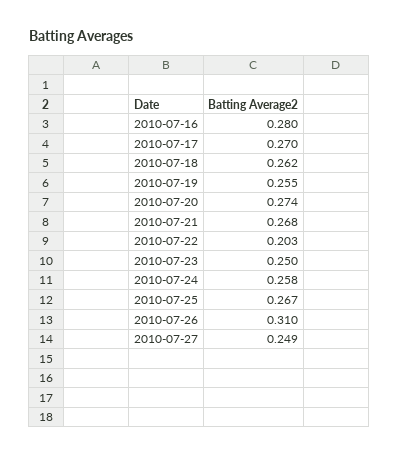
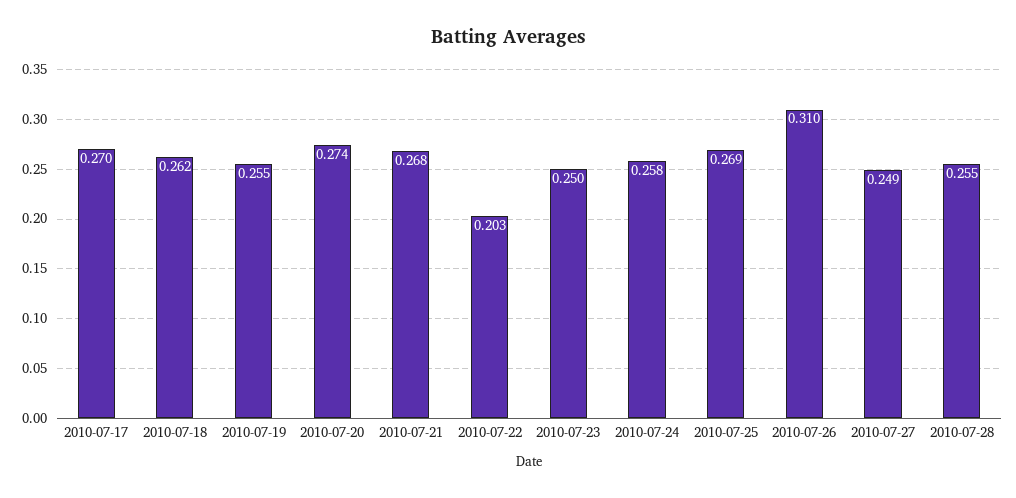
2010-07-16: 0.28 -> none
2010-07-25: 0.267 -> 0.269
2010-07-28: none -> 0.255

